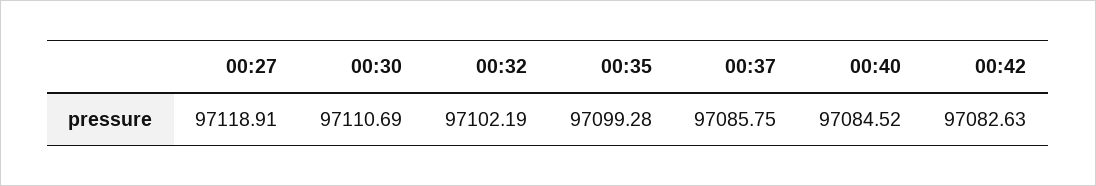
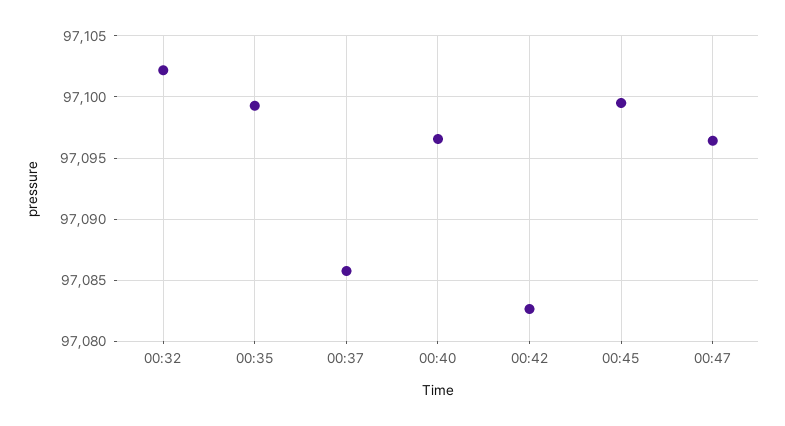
00:27: 97118.91 -> none
00:30: 97110.69 -> none
00:40: 97084.52 -> 97096.5
00:45: none -> 97099.5
00:47: none -> 97096.5

